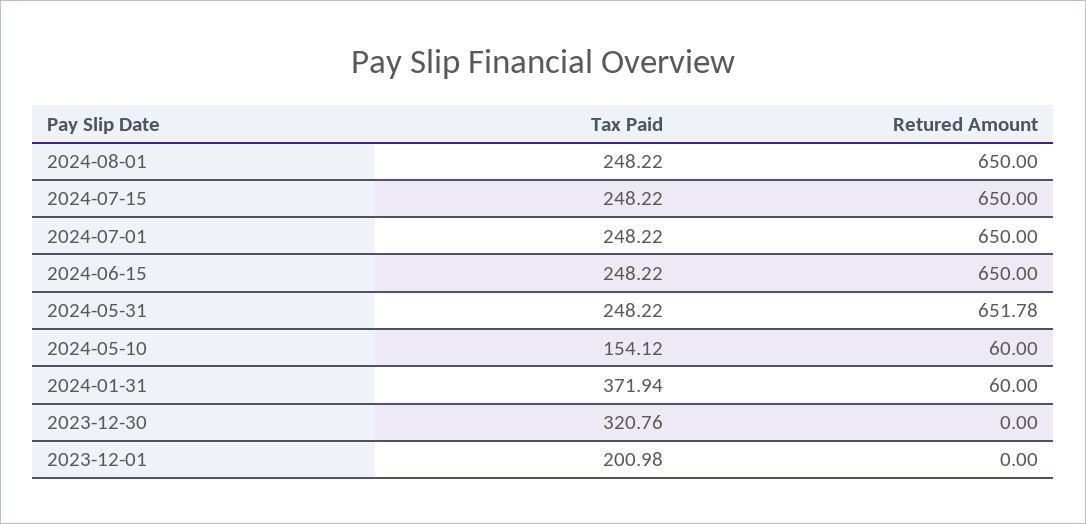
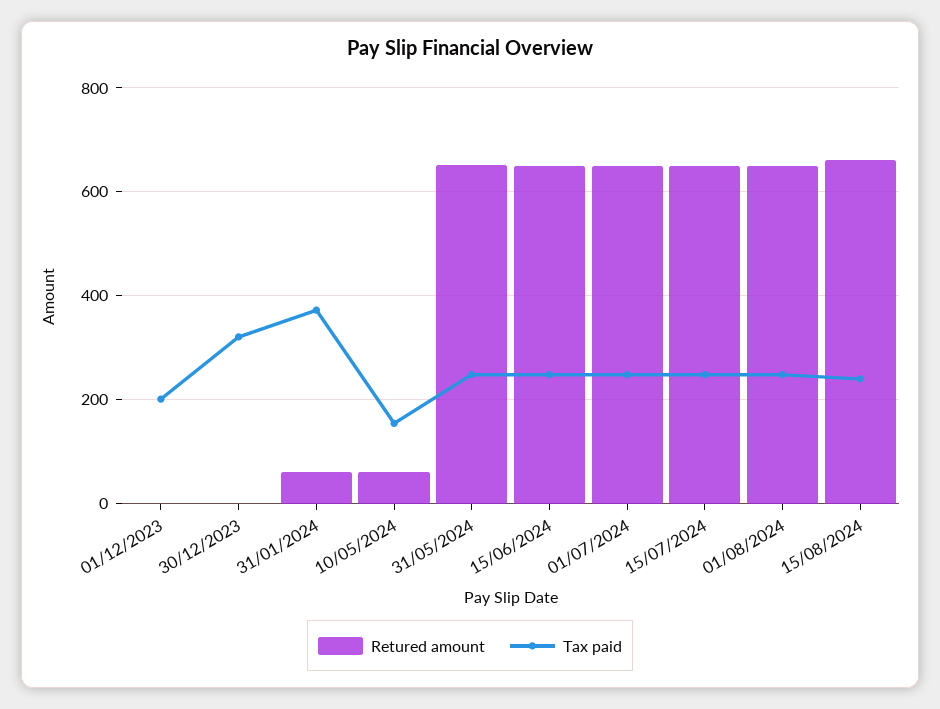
Retured Amount, 15/08/2024: none -> 660
Tax Paid, 15/08/2024: none -> 240

